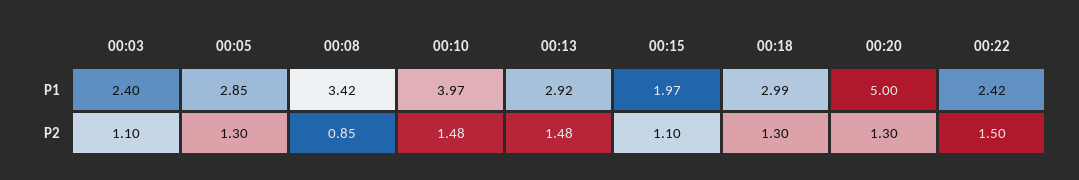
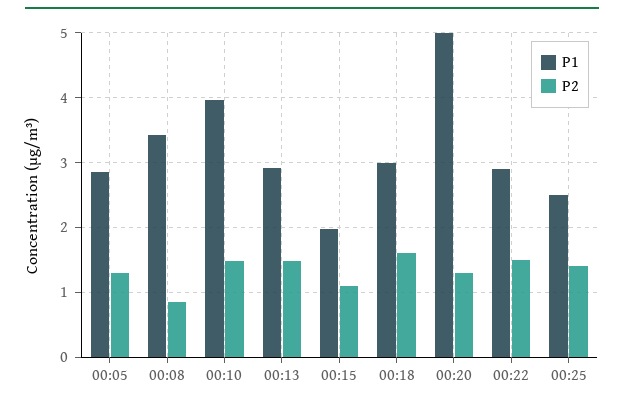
P1, 00:03: 2.4 -> none
P1, 00:22: 2.42 -> 2.9
P2, 00:03: 1.1 -> none
P2, 00:18: 1.3 -> 1.6
P1, 00:25: none -> 2.5
P2, 00:25: none -> 1.4

